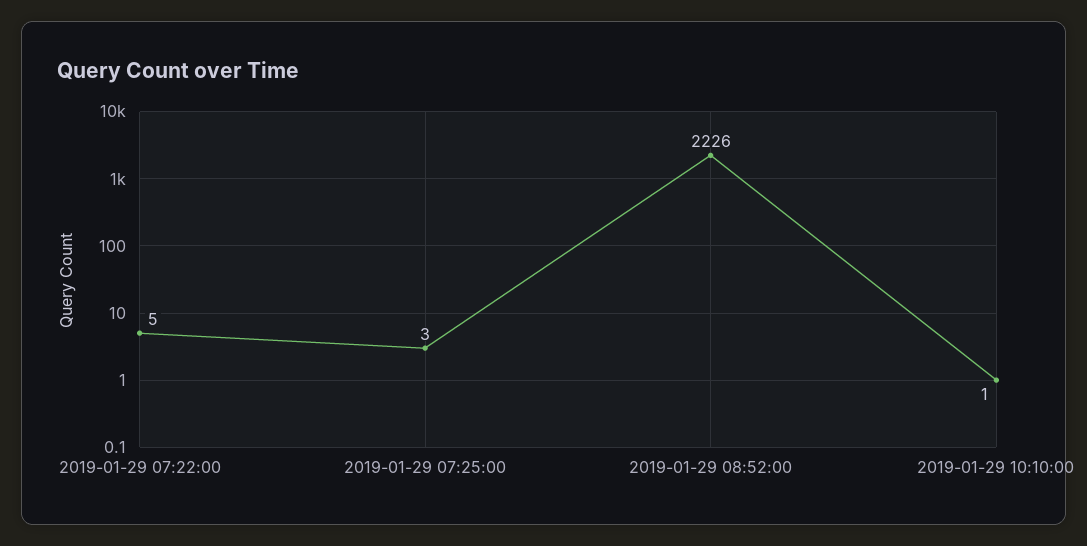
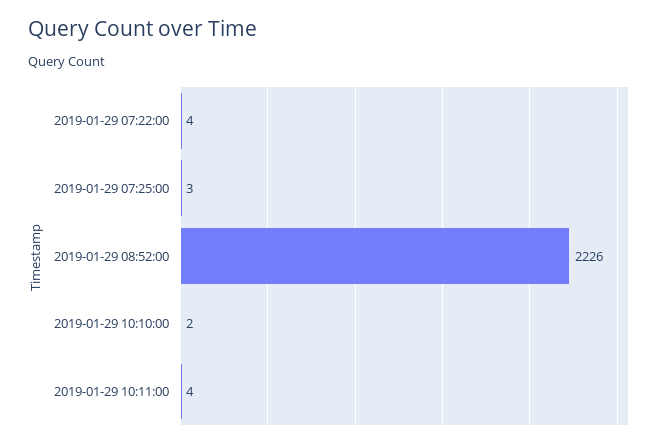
2019-01-29 07:22:00: 5 -> 4
2019-01-29 10:10:00: 1 -> 2
2019-01-29 10:11:00: none -> 4

